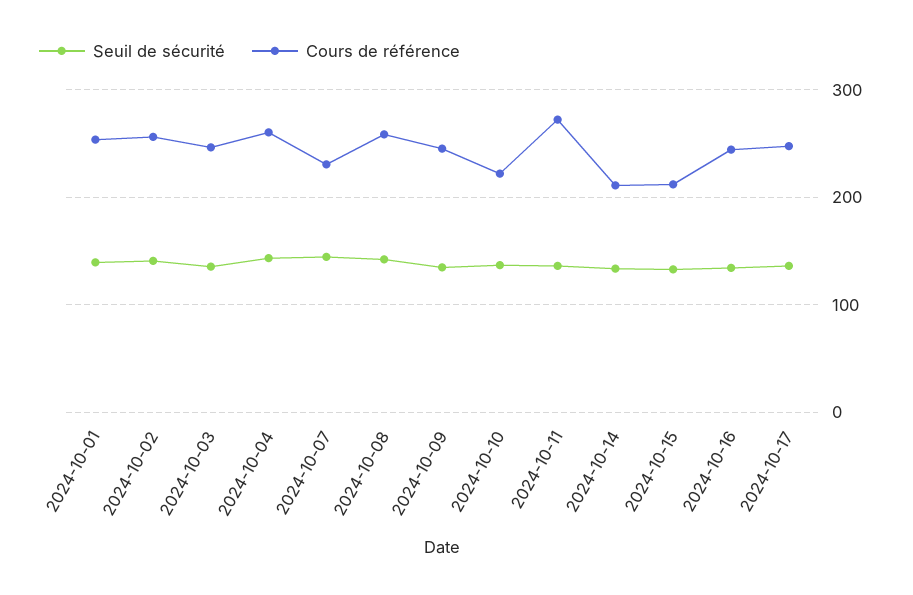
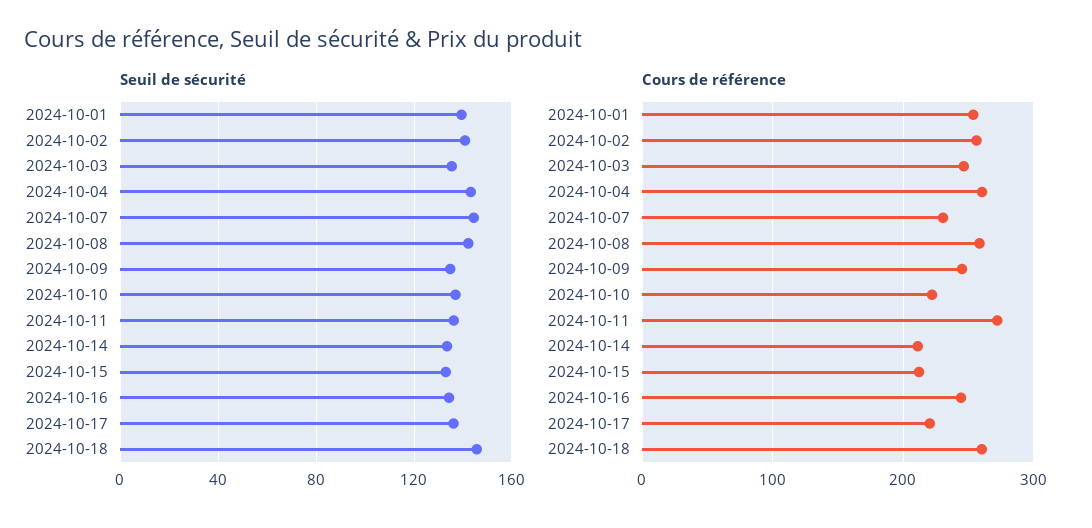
Cours de référence, 2024-10-17: 250 -> 220
Seuil de sécurité, 2024-10-18: none -> 145
Cours de référence, 2024-10-18: none -> 260

